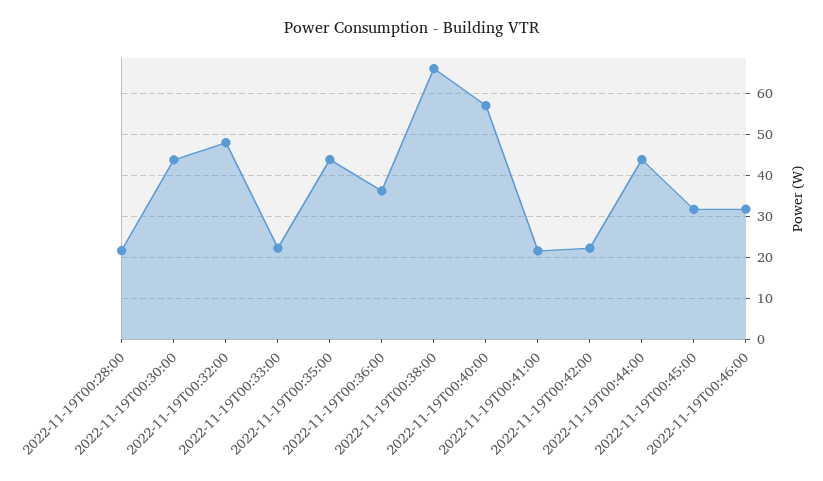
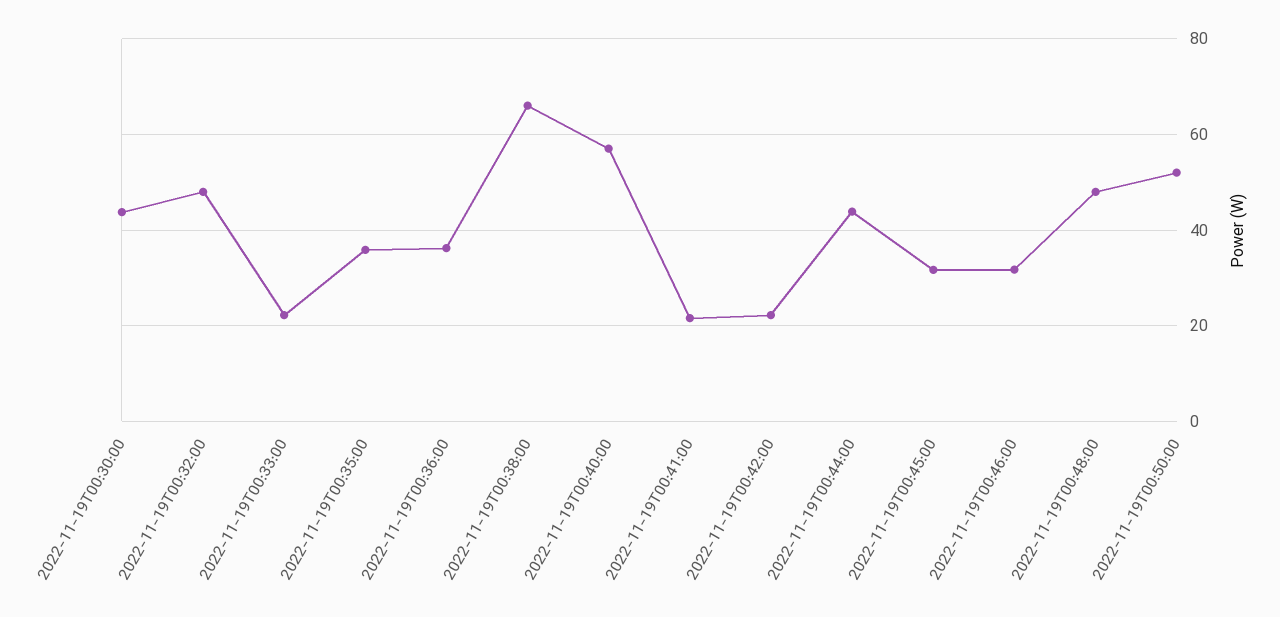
2022-11-19T00:28:00: 22 -> none
2022-11-19T00:35:00: 44 -> 36
2022-11-19T00:48:00: none -> 48
2022-11-19T00:50:00: none -> 52

